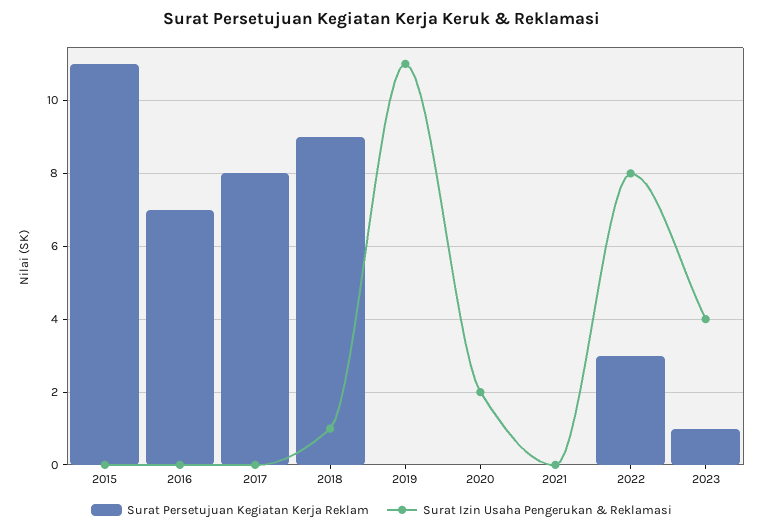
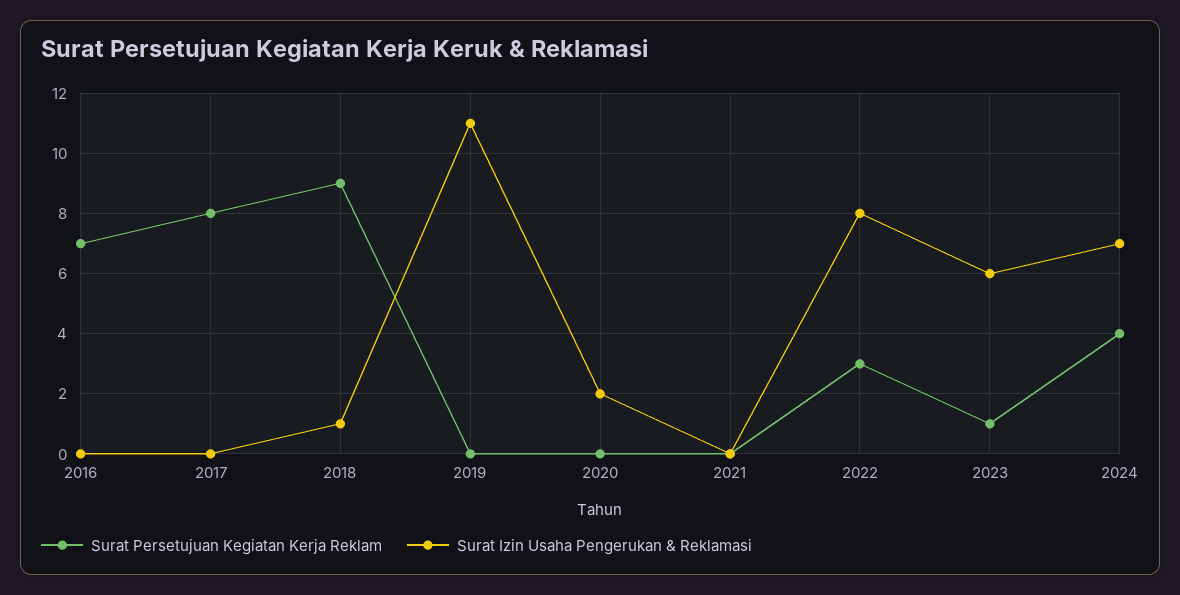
Surat Persetujuan Kegiatan Kerja Reklam, 2015: 11 -> none
Surat Izin Usaha Pengerukan & Reklamasi, 2015: 0 -> none
Surat Izin Usaha Pengerukan & Reklamasi, 2023: 4 -> 6
Surat Persetujuan Kegiatan Kerja Reklam, 2024: none -> 4
Surat Izin Usaha Pengerukan & Reklamasi, 2024: none -> 7

